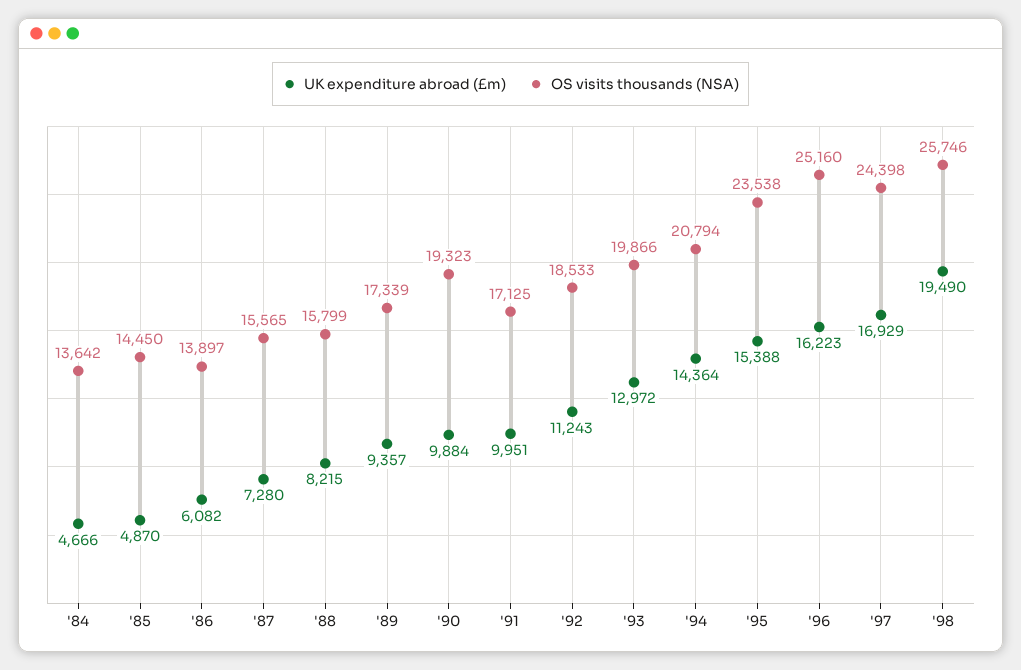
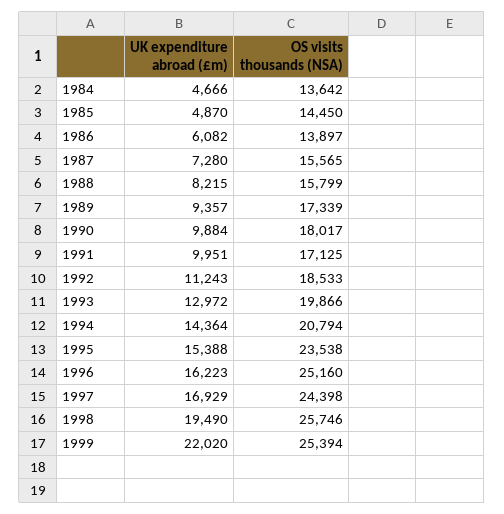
OS visits thousands (NSA), '90: 19323 -> 18017
UK expenditure abroad (£m), 1999: none -> 22020
OS visits thousands (NSA), 1999: none -> 25394

